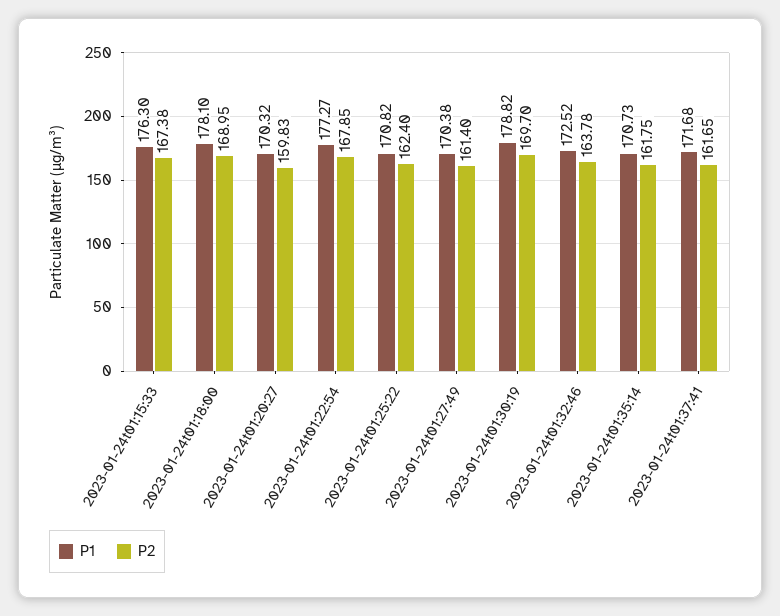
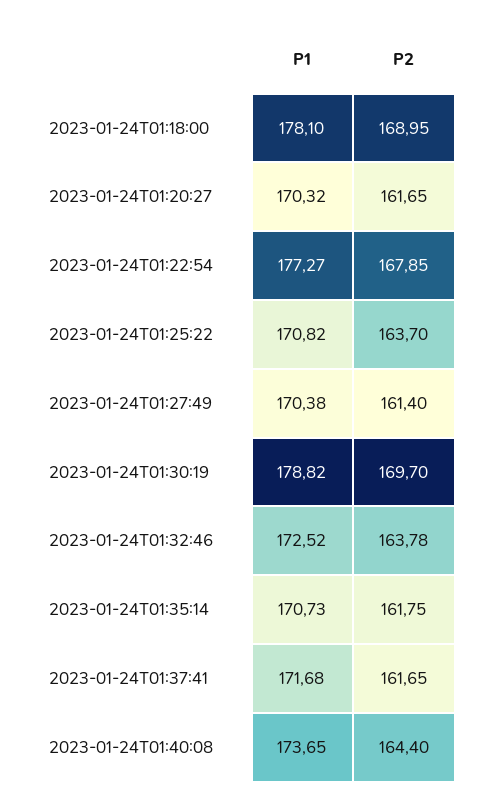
P1, 2023-01-24t01:15:33: 176.3 -> none
P2, 2023-01-24t01:15:33: 167.38 -> none
P2, 2023-01-24t01:20:27: 159.83 -> 161.65
P2, 2023-01-24t01:25:22: 162.4 -> 163.7
P1, 2023-01-24T01:40:08: none -> 173.65
P2, 2023-01-24T01:40:08: none -> 164.4

